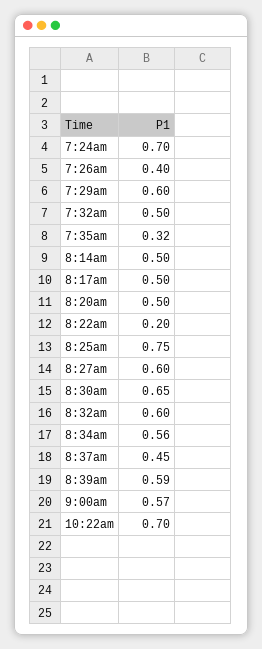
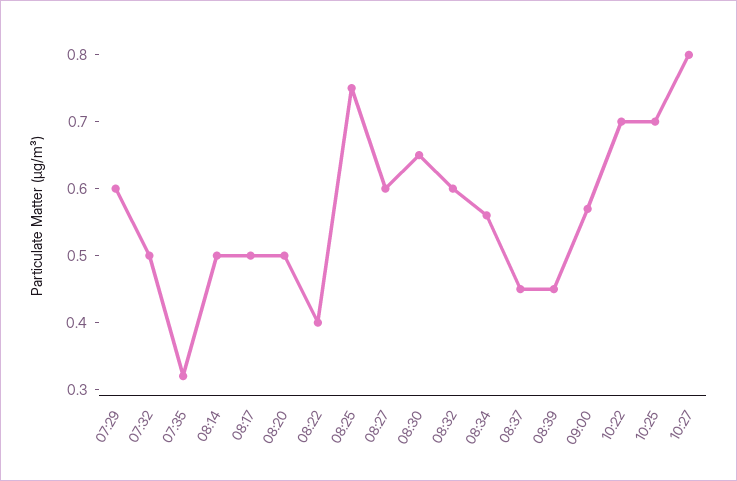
7:24am: 0.7 -> none
7:26am: 0.4 -> none
8:22am: 0.2 -> 0.4
8:39am: 0.59 -> 0.45
10:25: none -> 0.7
10:27: none -> 0.8

